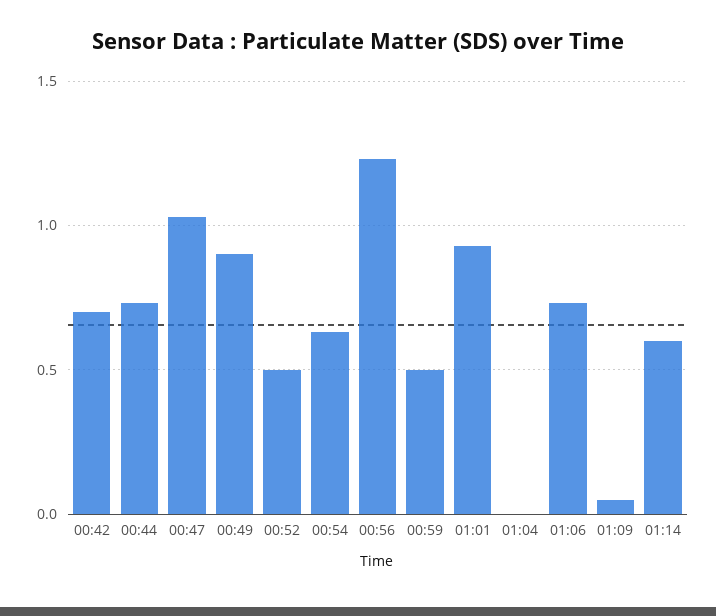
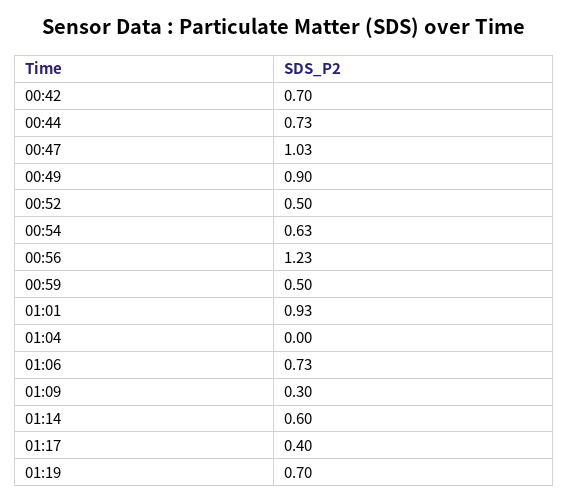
01:09: 0.05 -> 0.3
01:17: none -> 0.4
01:19: none -> 0.7

